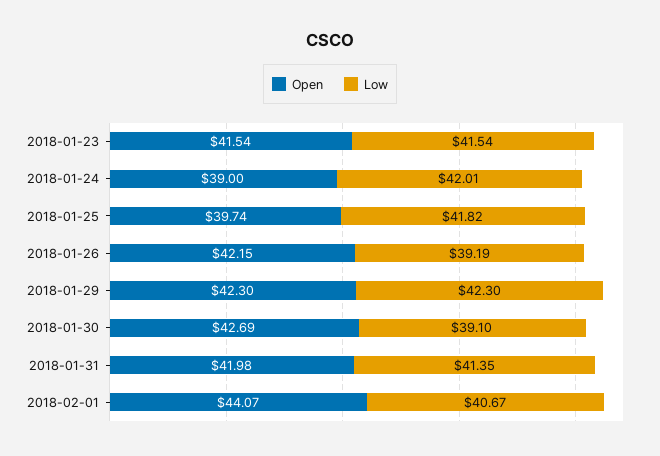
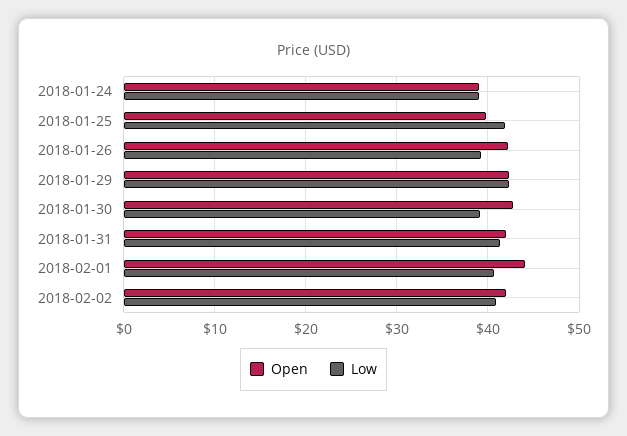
Open, 2018-01-23: 41.54 -> none
Low, 2018-01-23: 41.54 -> none
Low, 2018-01-24: 42.01 -> 39
Open, 2018-02-02: none -> 42
Low, 2018-02-02: none -> 41

